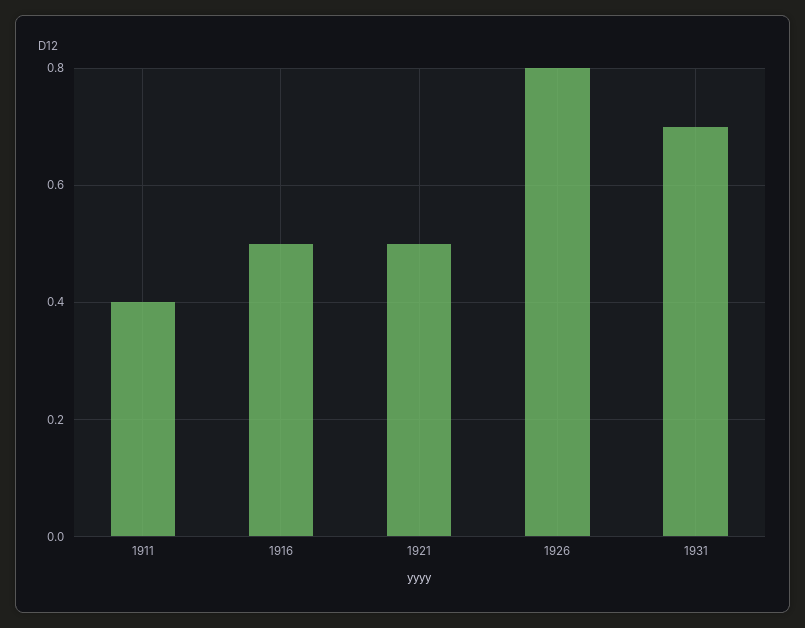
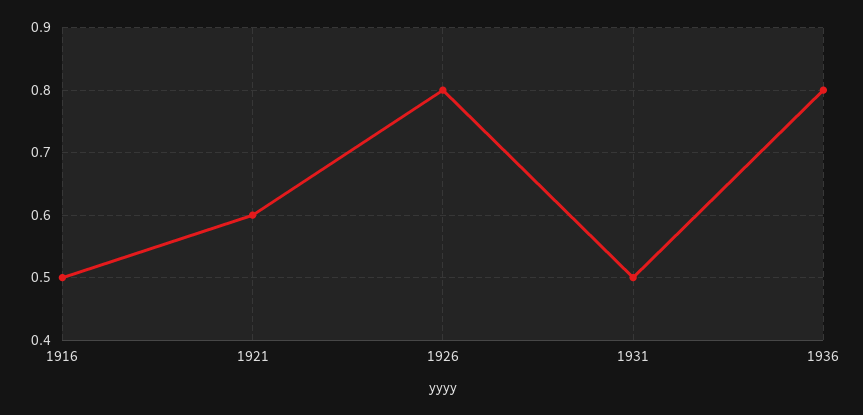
1911: 0.4 -> none
1921: 0.5 -> 0.6
1931: 0.7 -> 0.5
1936: none -> 0.8

